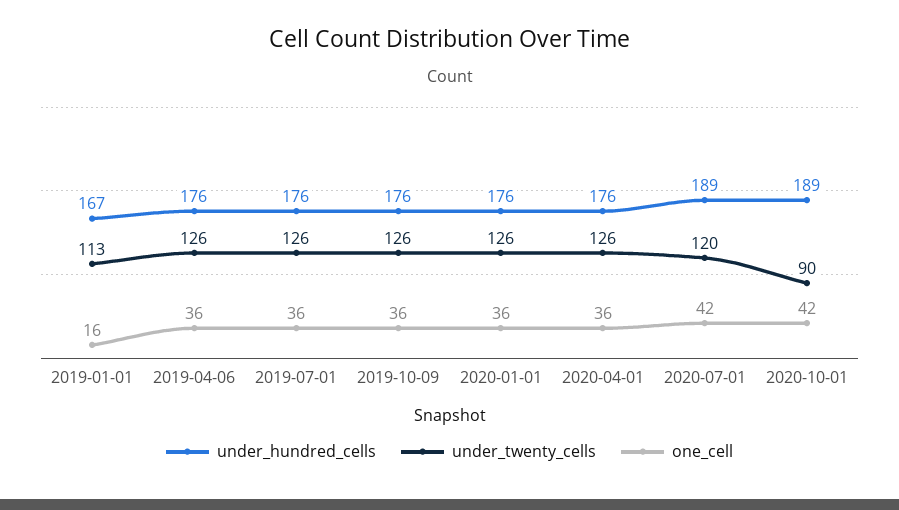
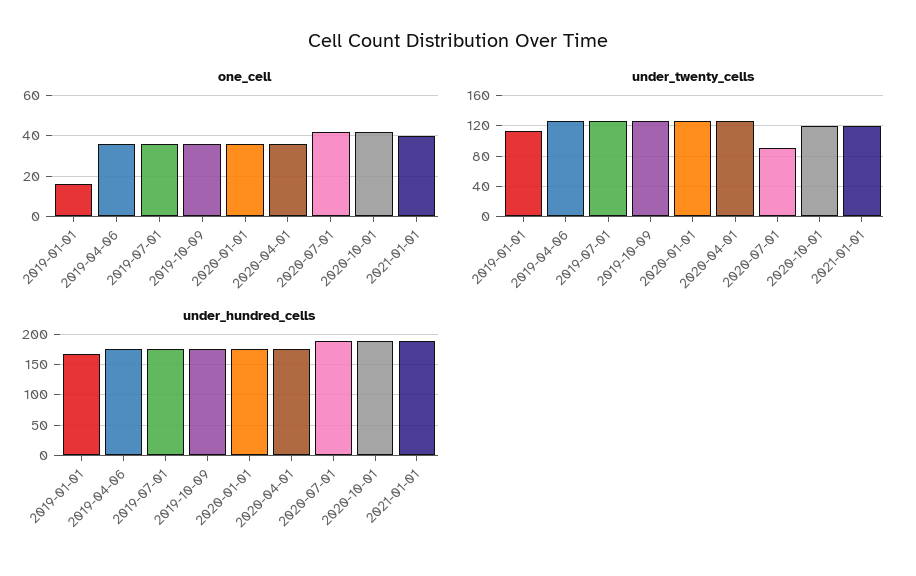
under_twenty_cells, 2020-07-01: 120 -> 90
under_twenty_cells, 2020-10-01: 90 -> 120
one_cell, 2021-01-01: none -> 40
under_twenty_cells, 2021-01-01: none -> 120
under_hundred_cells, 2021-01-01: none -> 190

